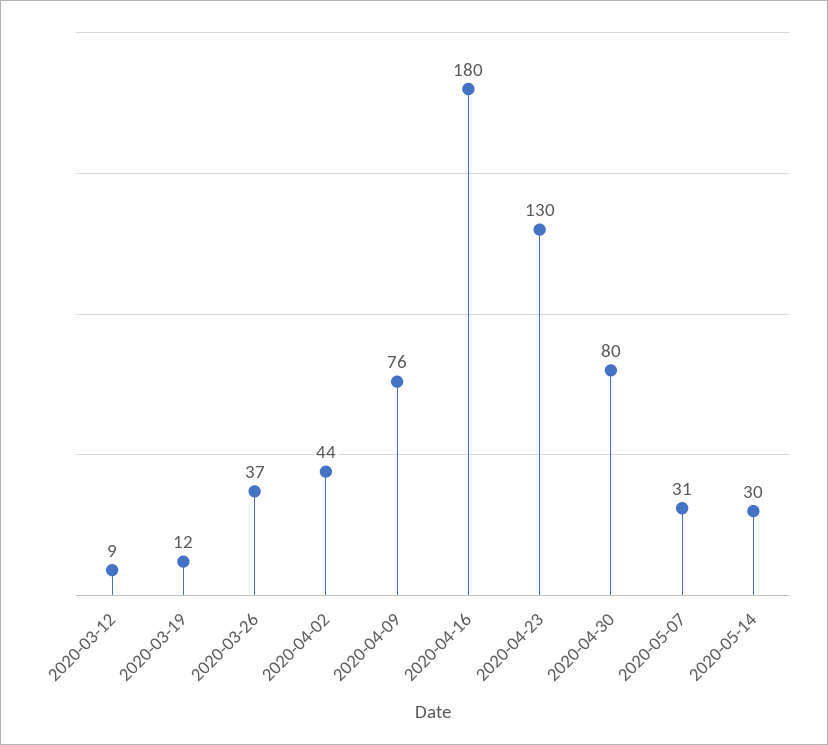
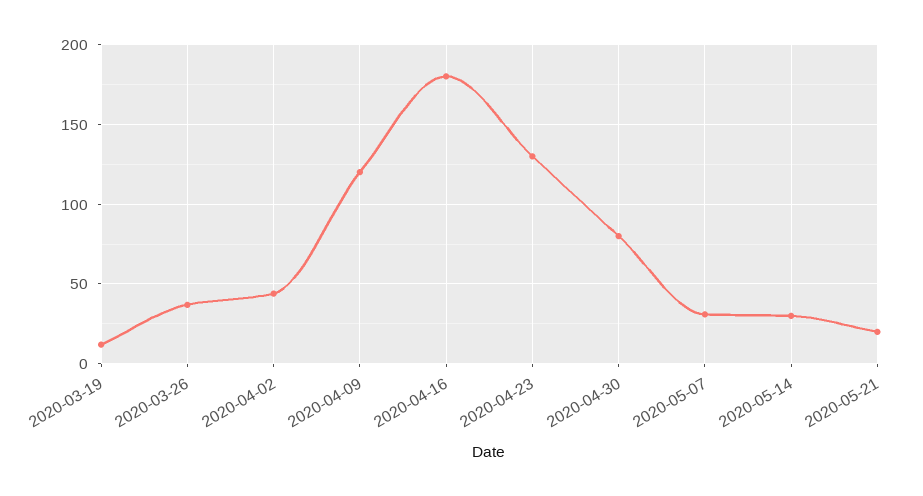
2020-03-12: 9 -> none
2020-04-09: 76 -> 120
2020-05-21: none -> 20

